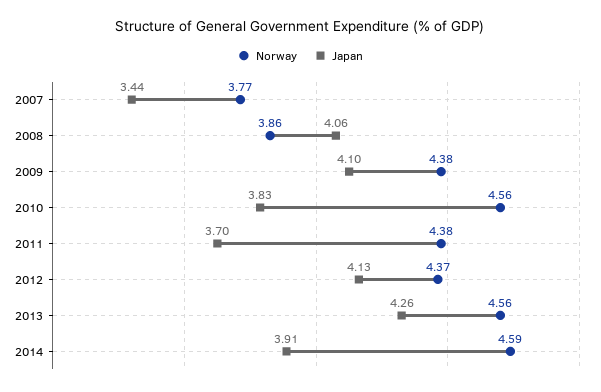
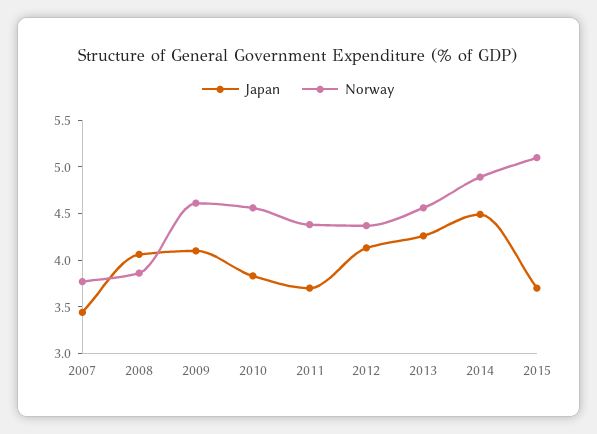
Norway, 2009: 4.38 -> 4.6
Norway, 2014: 4.59 -> 4.9
Japan, 2014: 3.91 -> 4.5
Japan, 2015: none -> 3.7
Norway, 2015: none -> 5.1

